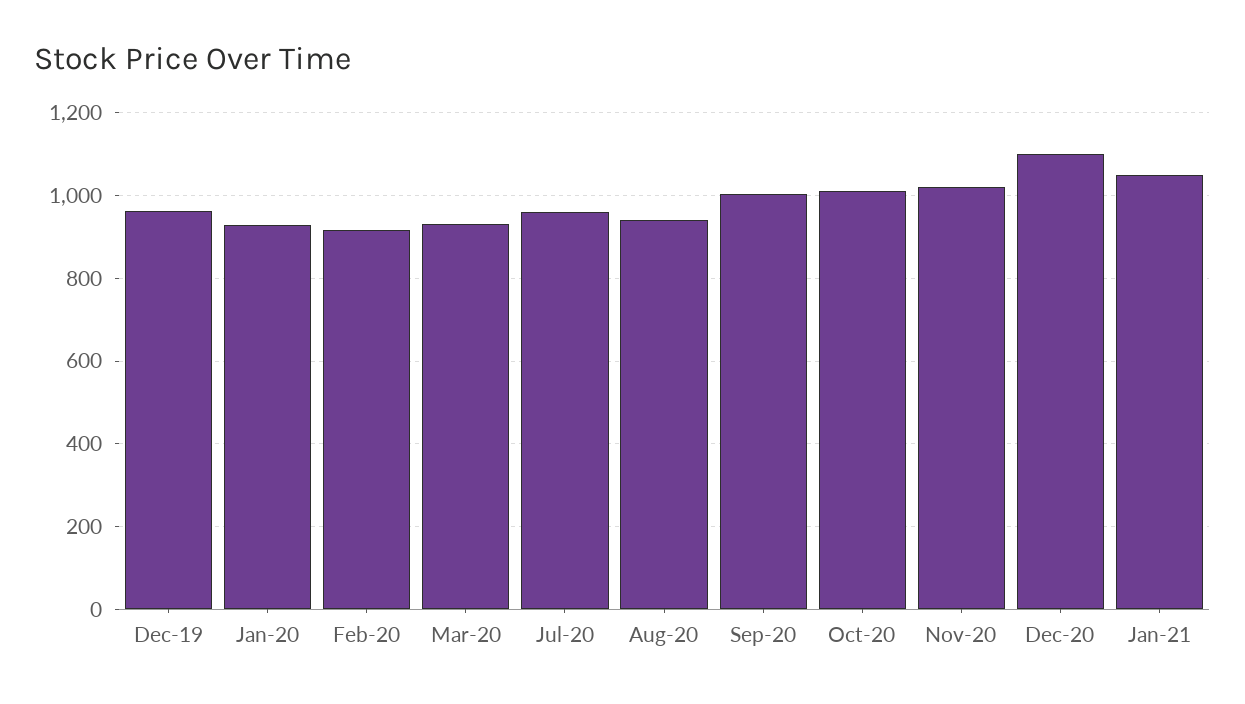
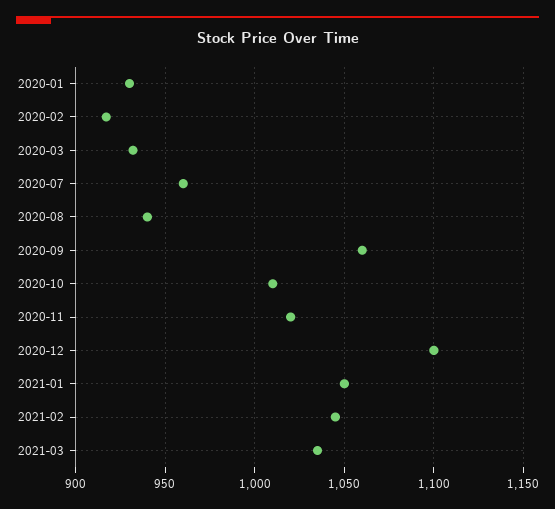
Dec-19: 960 -> none
Sep-20: 1000 -> 1060
2021-02: none -> 1045
2021-03: none -> 1035

